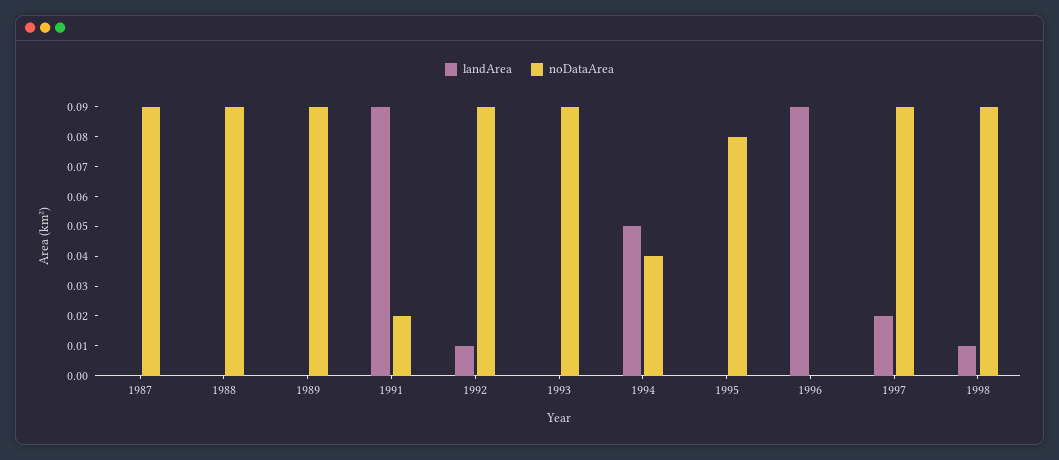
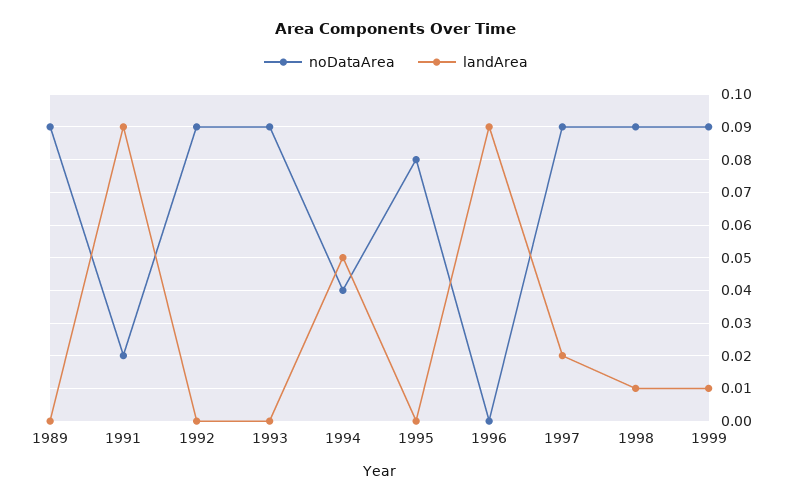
landArea, 1987: 0 -> none
noDataArea, 1987: 0.09 -> none
landArea, 1988: 0 -> none
noDataArea, 1988: 0.09 -> none
landArea, 1992: 0.01 -> 0
noDataArea, 1999: none -> 0.09
landArea, 1999: none -> 0.01

